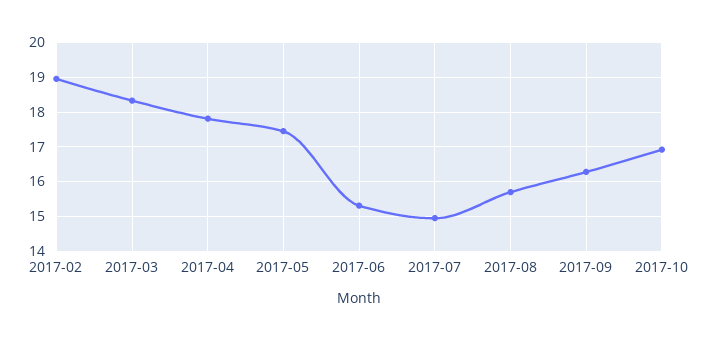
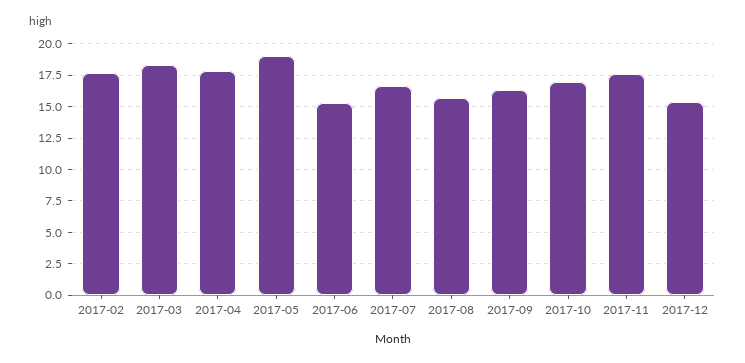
2017-02: 19 -> 17.5
2017-05: 17.4 -> 19
2017-07: 15 -> 16.5
2017-11: none -> 17.5
2017-12: none -> 15.5

